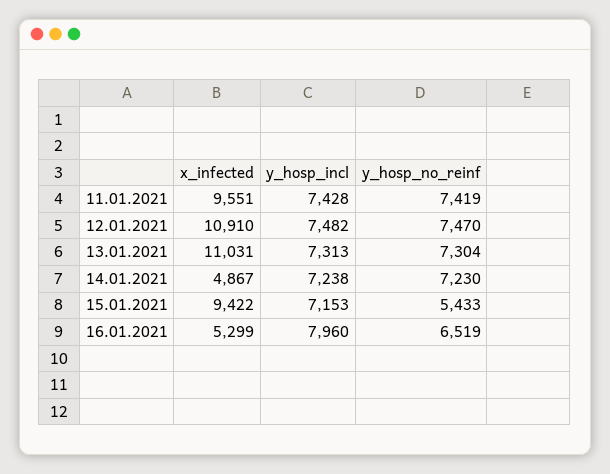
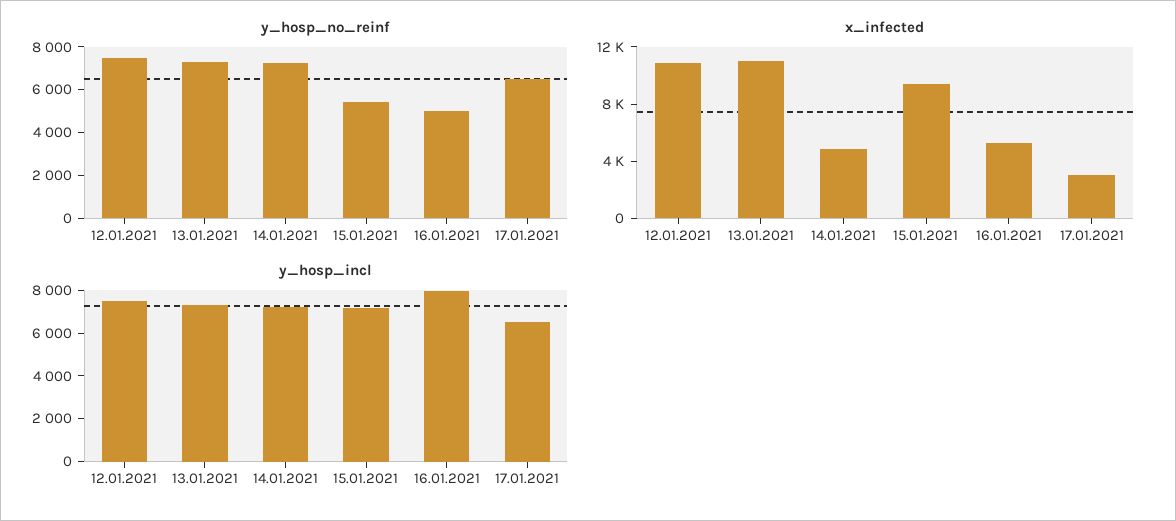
x_infected, 11.01.2021: 9551 -> none
y_hosp_incl, 11.01.2021: 7428 -> none
y_hosp_no_reinf, 11.01.2021: 7419 -> none
y_hosp_no_reinf, 16.01.2021: 6519 -> 5000
y_hosp_no_reinf, 17.01.2021: none -> 6500
x_infected, 17.01.2021: none -> 3000
y_hosp_incl, 17.01.2021: none -> 6500

